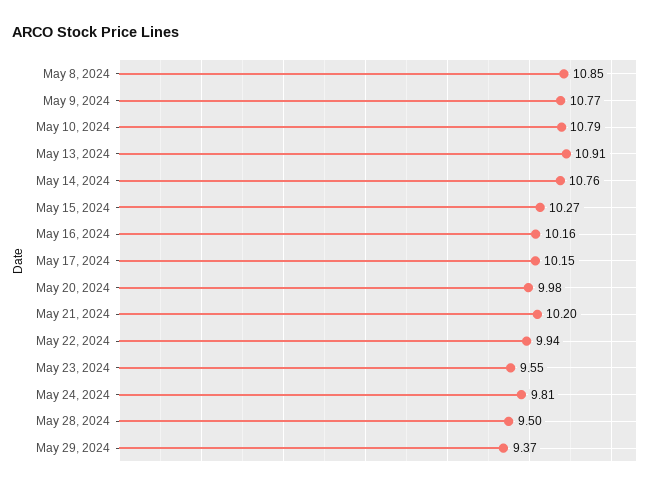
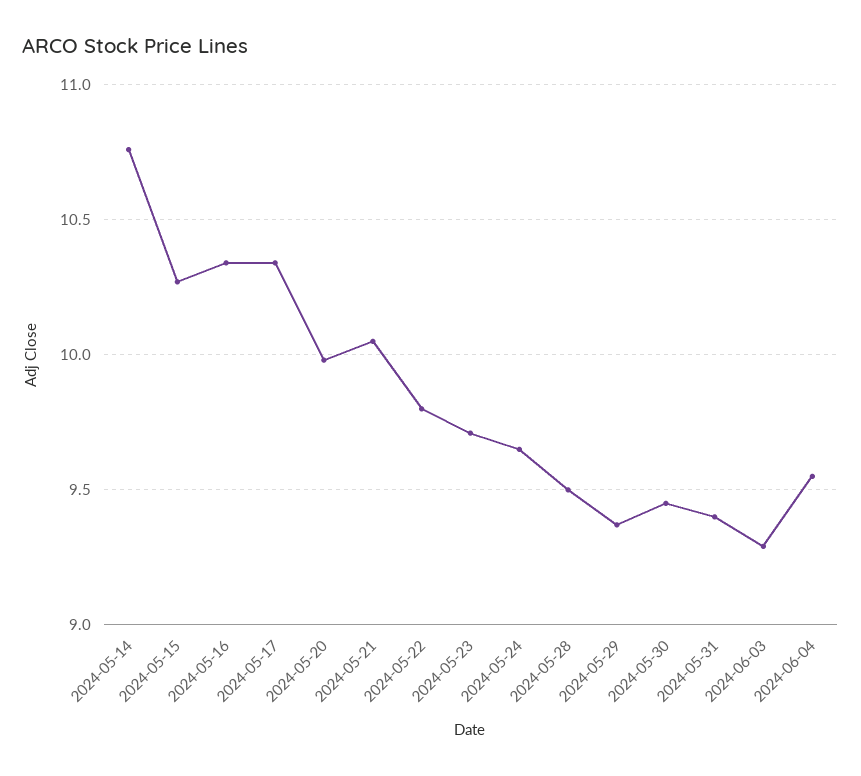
May 8, 2024: 10.85 -> none
May 9, 2024: 10.77 -> none
May 10, 2024: 10.79 -> none
May 13, 2024: 10.91 -> none
May 16, 2024: 10.16 -> 10.35
May 17, 2024: 10.15 -> 10.35
May 21, 2024: 10.2 -> 10.05
May 22, 2024: 9.94 -> 9.8
May 23, 2024: 9.55 -> 9.7
May 24, 2024: 9.81 -> 9.65
2024-05-30: none -> 9.45
2024-05-31: none -> 9.4
2024-06-03: none -> 9.3
2024-06-04: none -> 9.55

